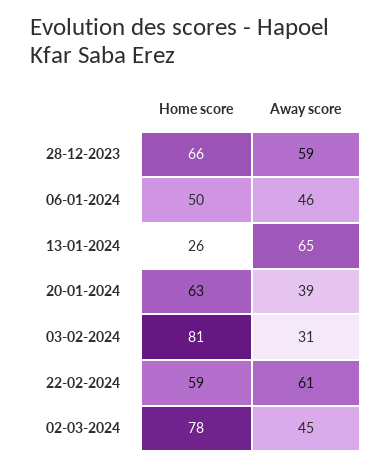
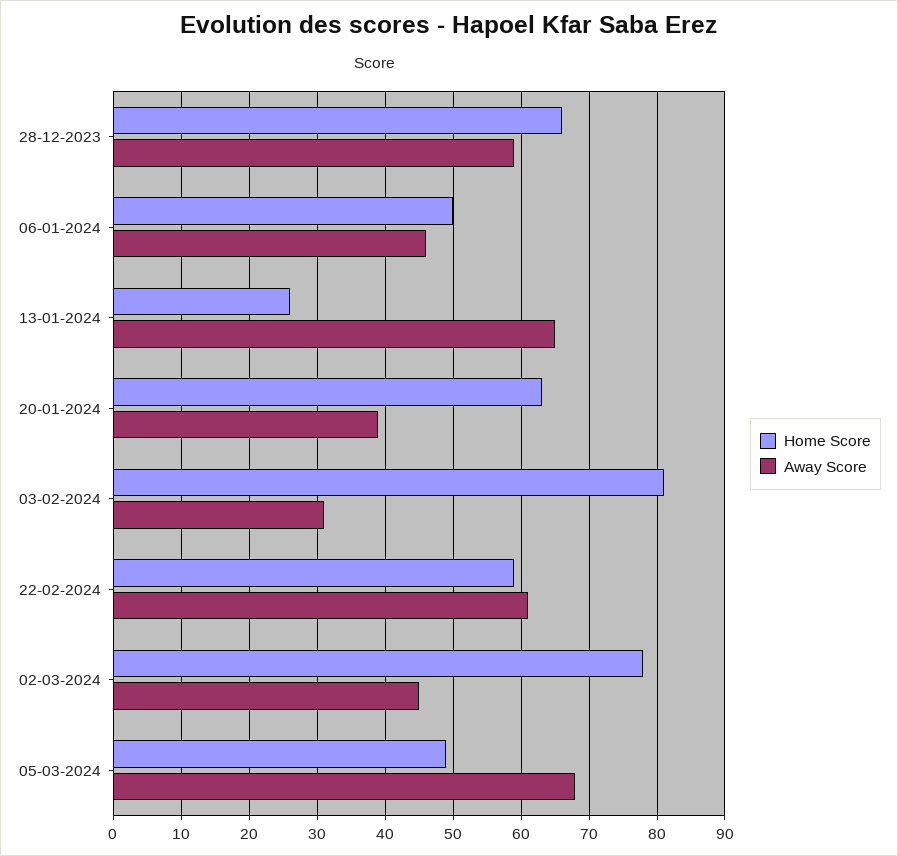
Home score, 05-03-2024: none -> 49
Away score, 05-03-2024: none -> 68

